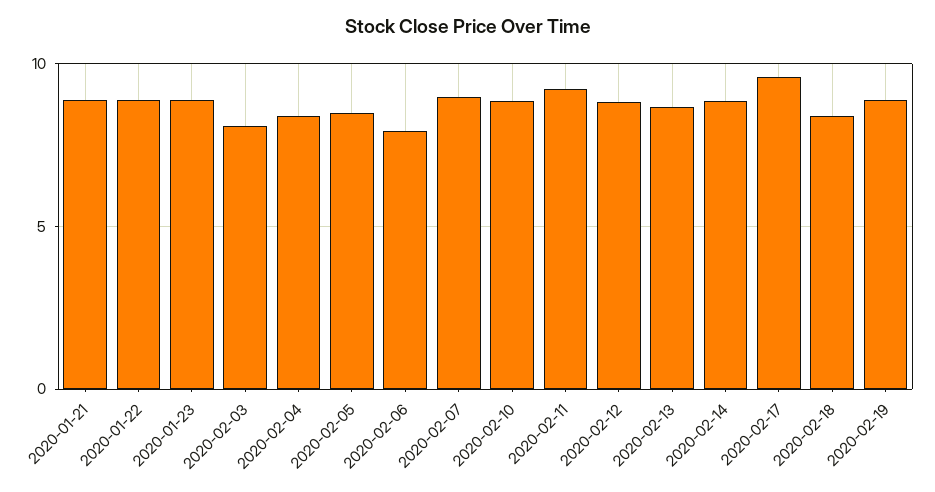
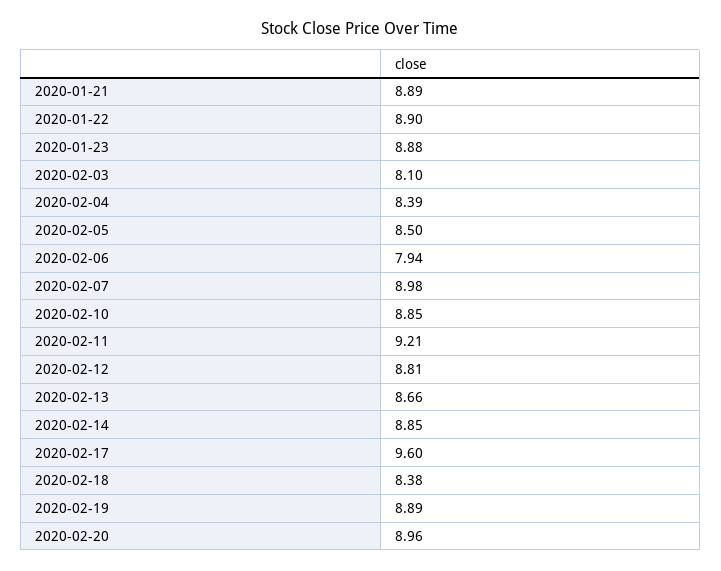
2020-02-20: none -> 8.96

